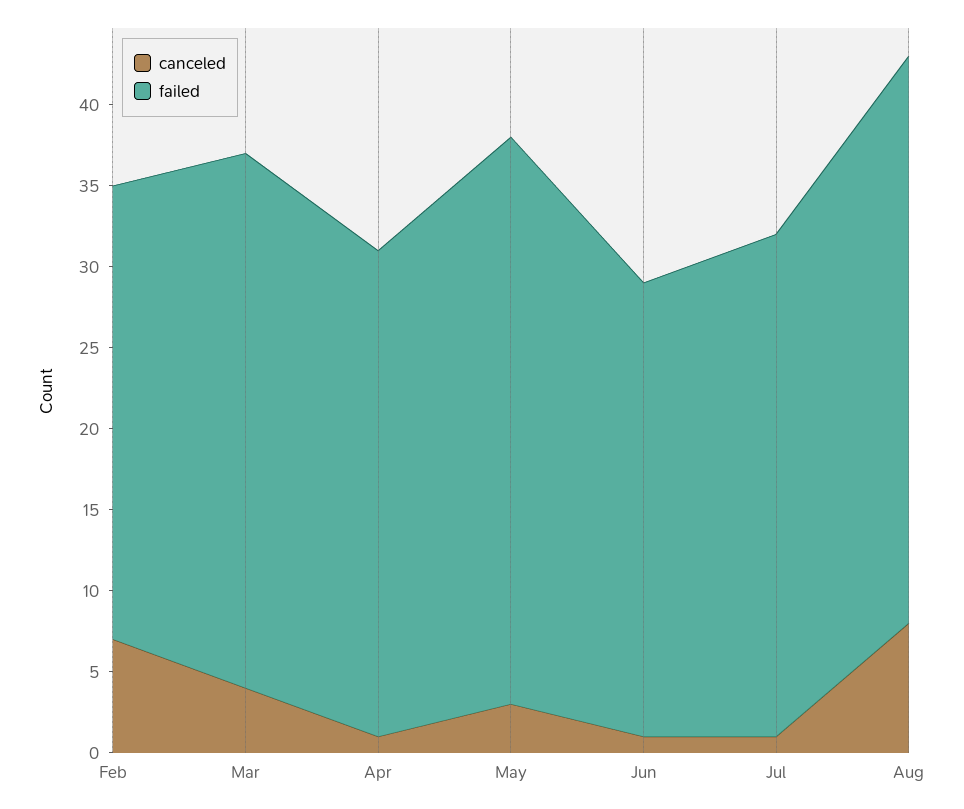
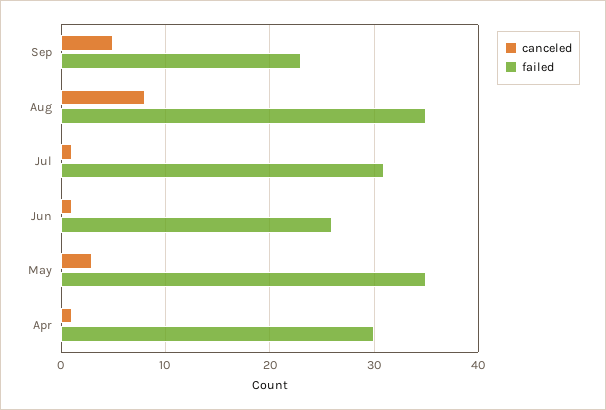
canceled, Feb: 7 -> none
failed, Feb: 28 -> none
canceled, Mar: 4 -> none
failed, Mar: 33 -> none
failed, Jun: 28 -> 26
canceled, Sep: none -> 5
failed, Sep: none -> 23

